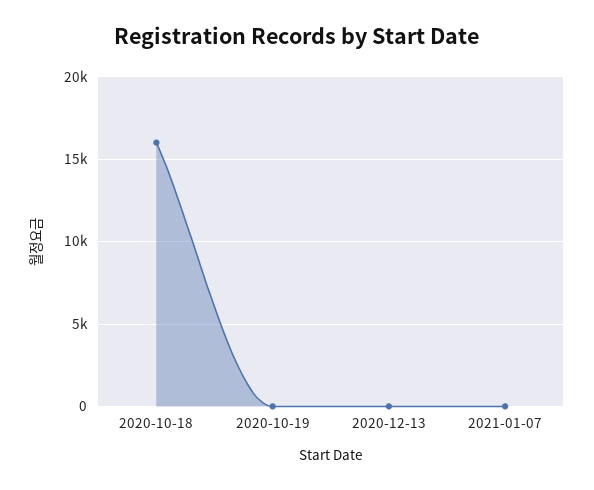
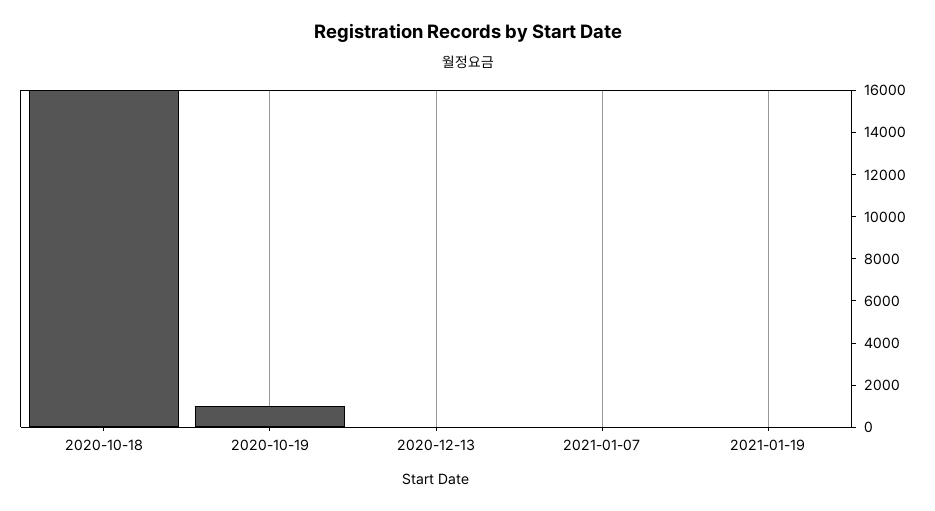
2020-10-19: 0 -> 1000
2021-01-19: none -> 0

